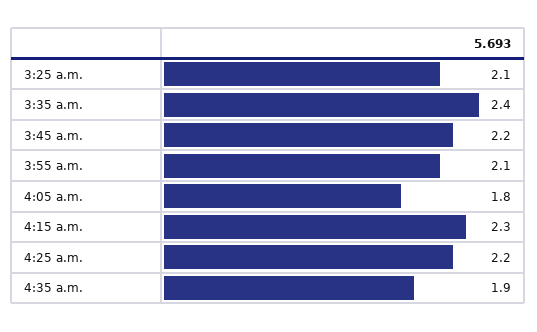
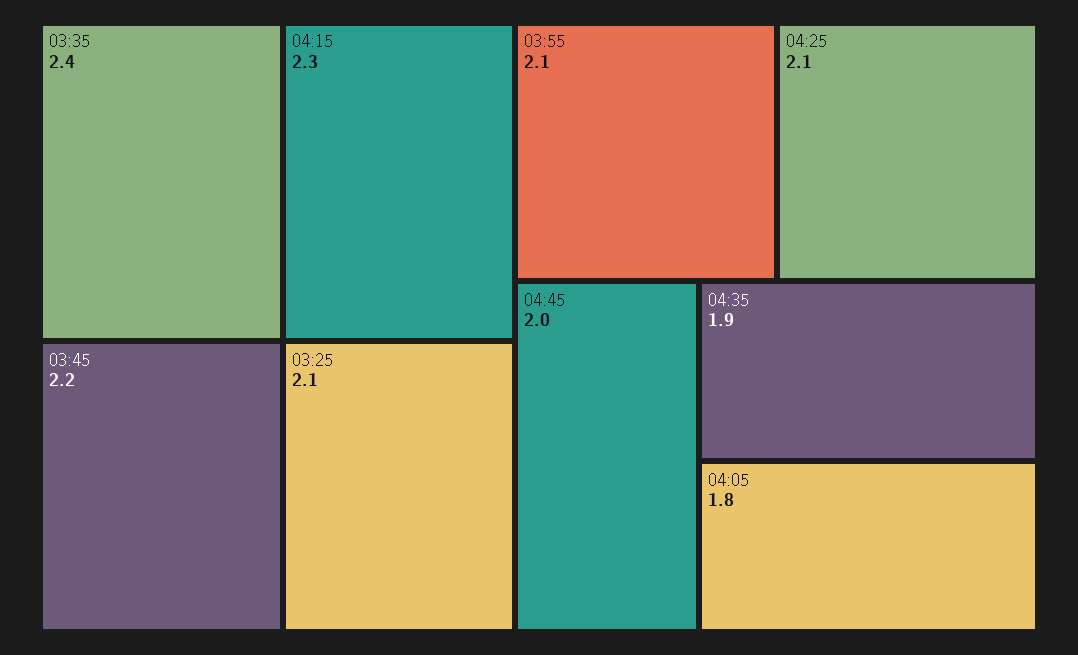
4:25 a.m.: 2.2 -> 2.1
04:45: none -> 2

